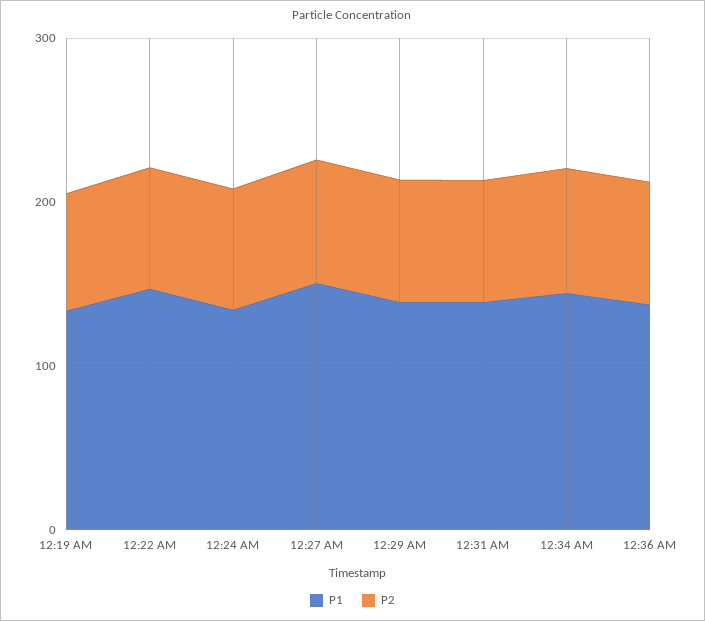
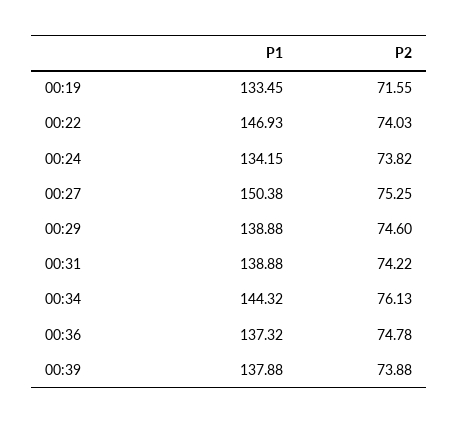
P1, 00:39: none -> 137.88
P2, 00:39: none -> 73.88

